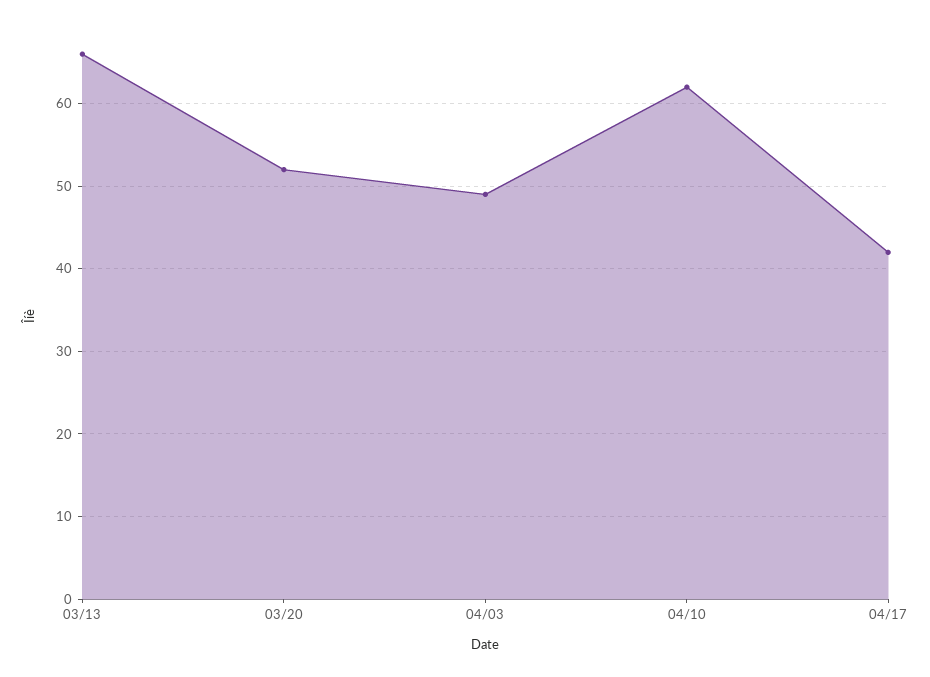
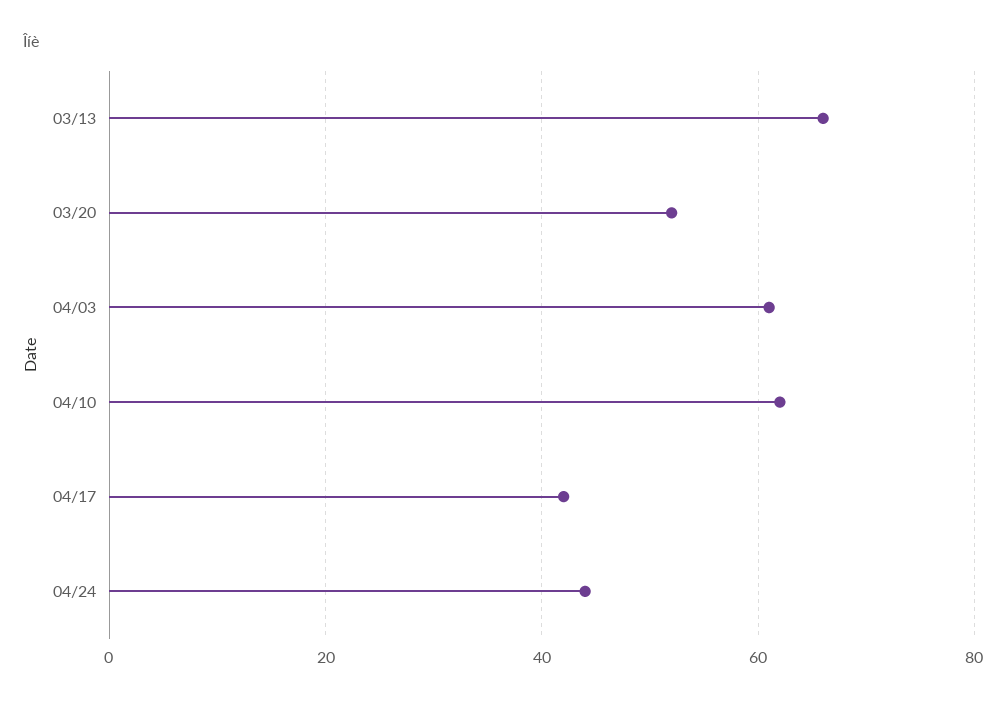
04/03: 49 -> 60
04/24: none -> 45

